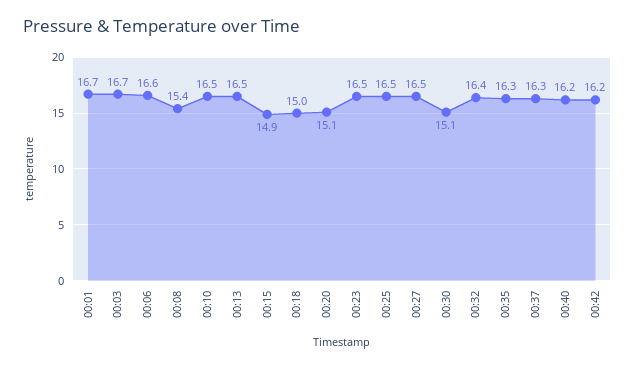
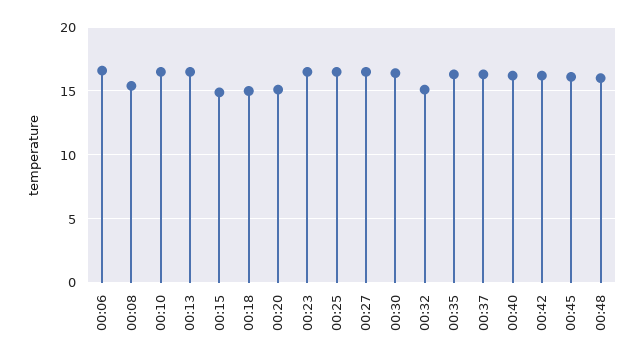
00:01: 16.7 -> none
00:03: 16.7 -> none
00:30: 15.1 -> 16.5
00:32: 16.4 -> 15
00:45: none -> 16
00:48: none -> 16

